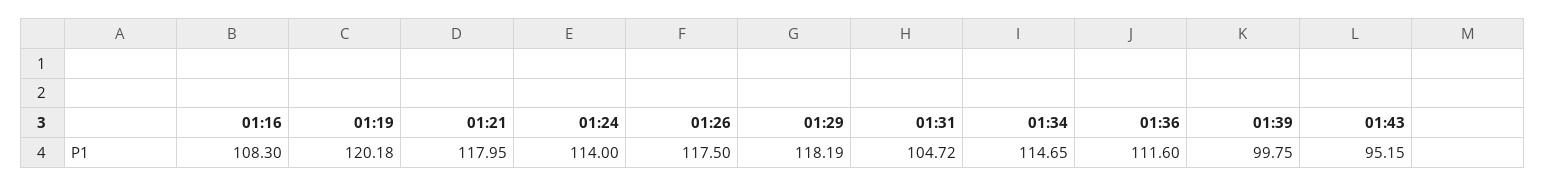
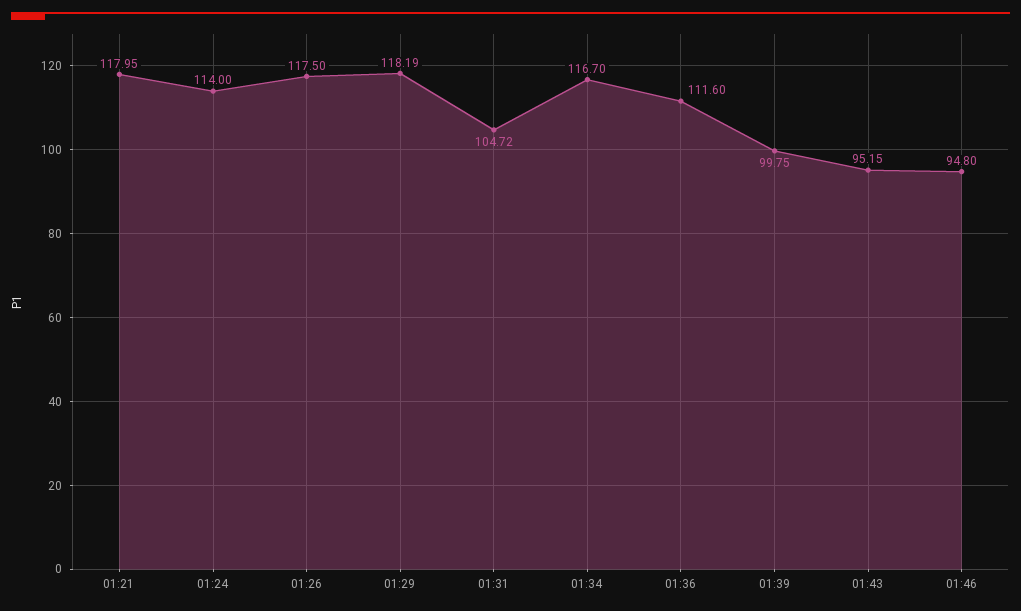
01:16: 108.3 -> none
01:19: 120.18 -> none
01:34: 114.65 -> 116.7
01:46: none -> 94.8

